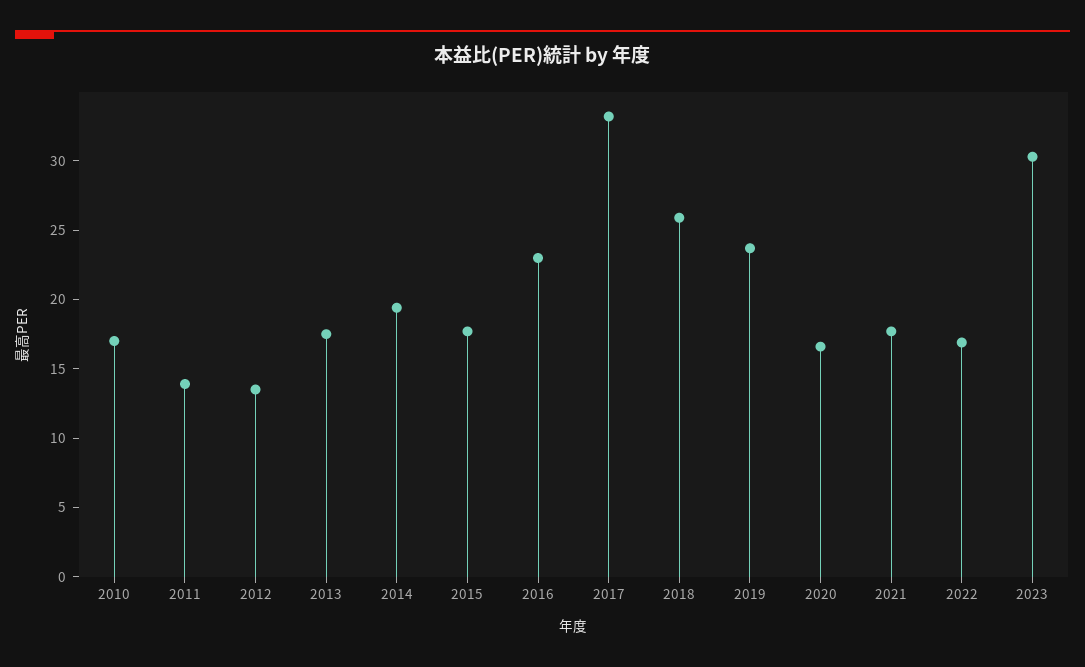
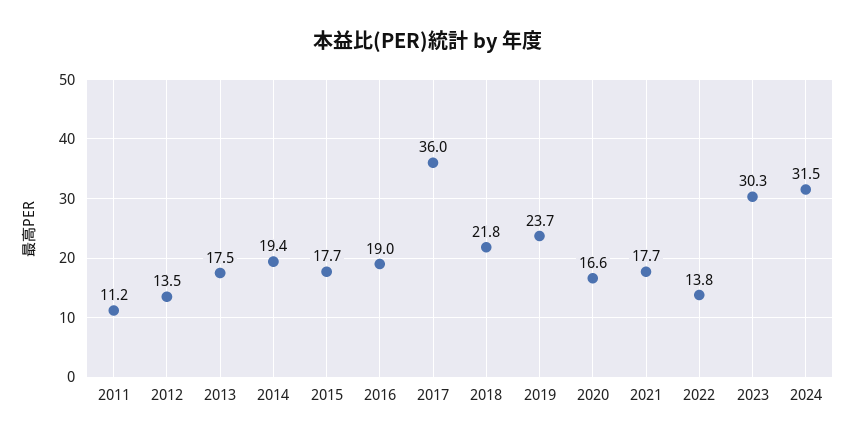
2010: 17 -> none
2011: 14 -> 11.2
2016: 23 -> 19
2017: 33 -> 36
2018: 26 -> 21.8
2022: 17 -> 13.8
2024: none -> 31.5

